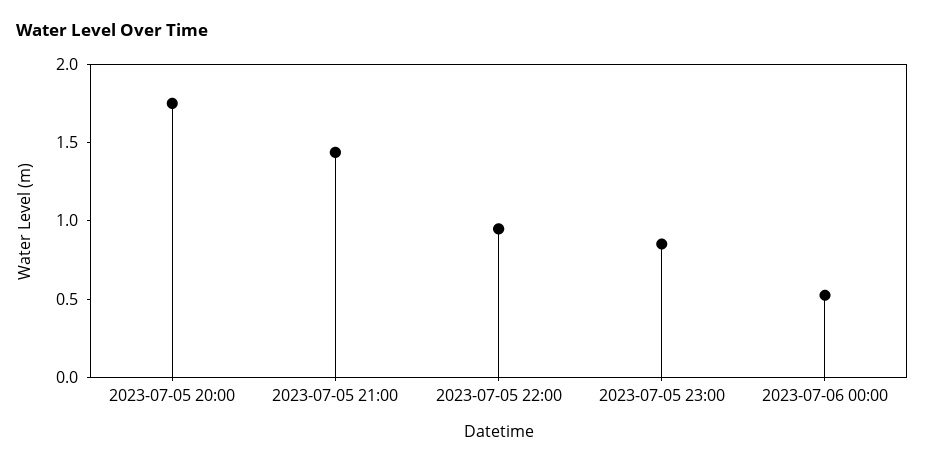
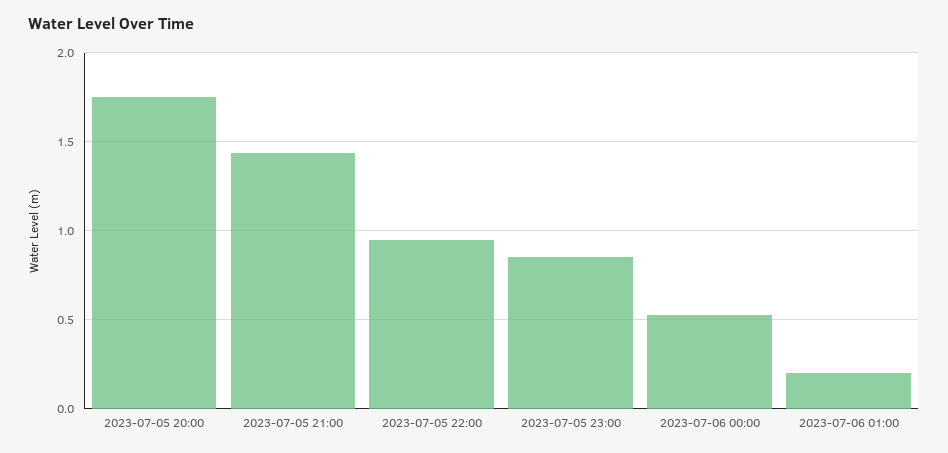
2023-07-06 01:00: none -> 0.2

